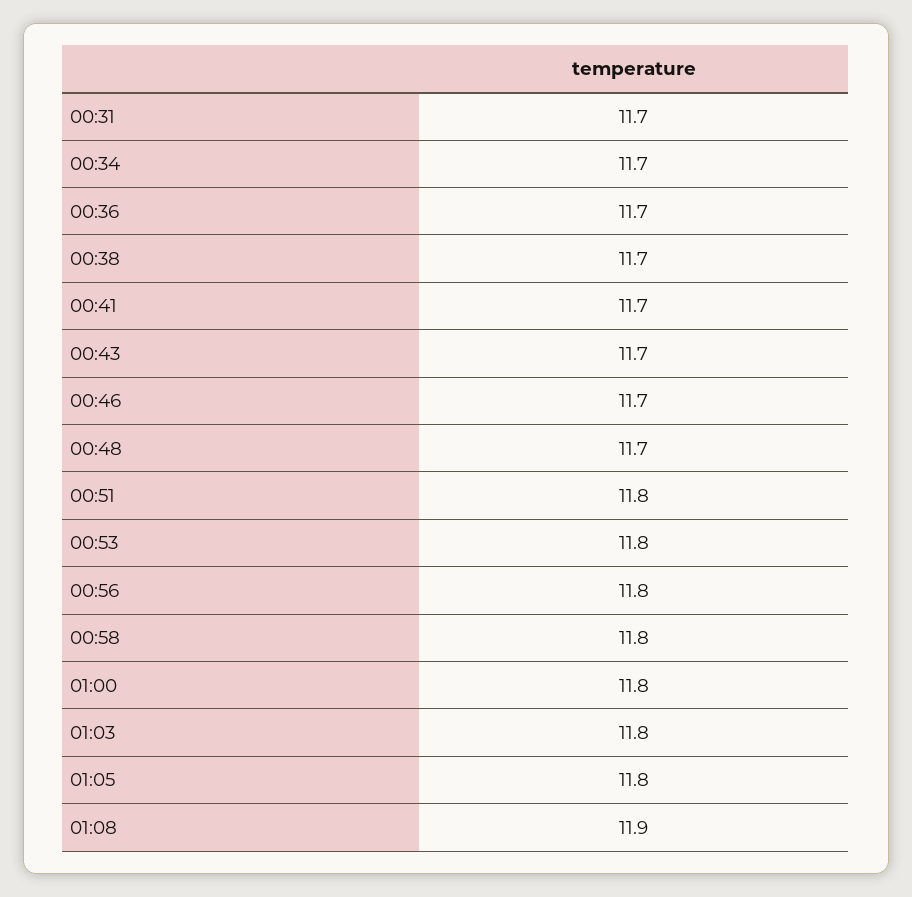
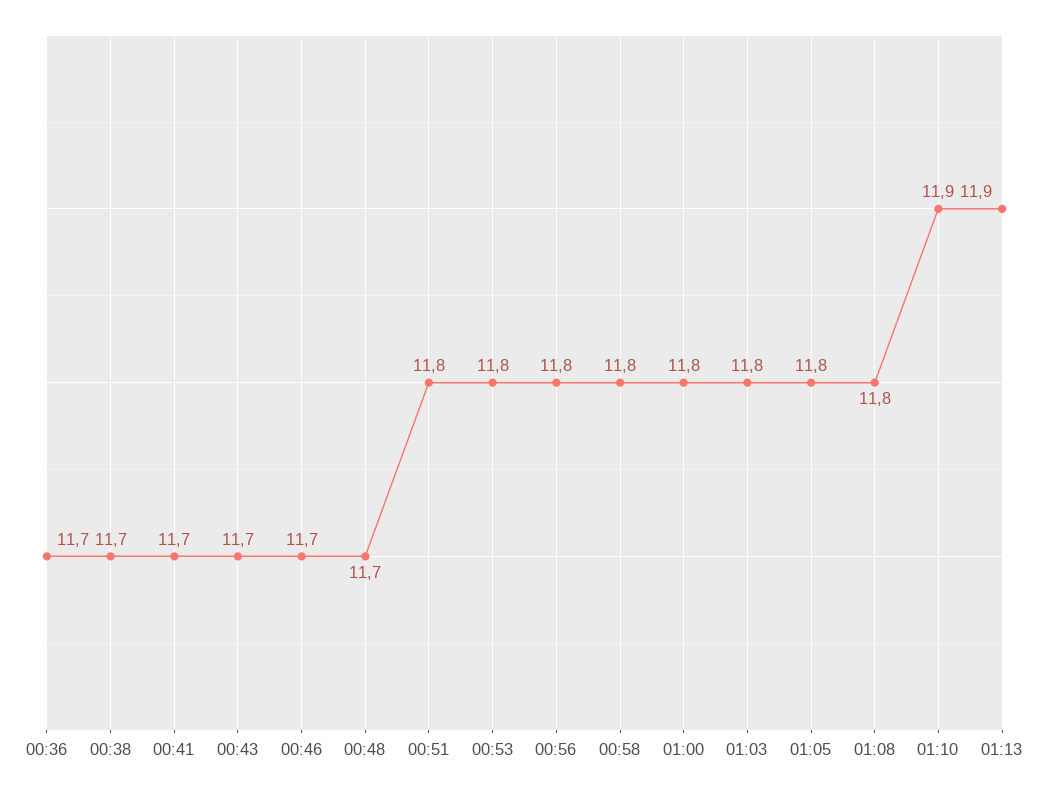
00:31: 11.7 -> none
00:34: 11.7 -> none
01:08: 11.9 -> 11.8
01:10: none -> 11.9
01:13: none -> 11.9

